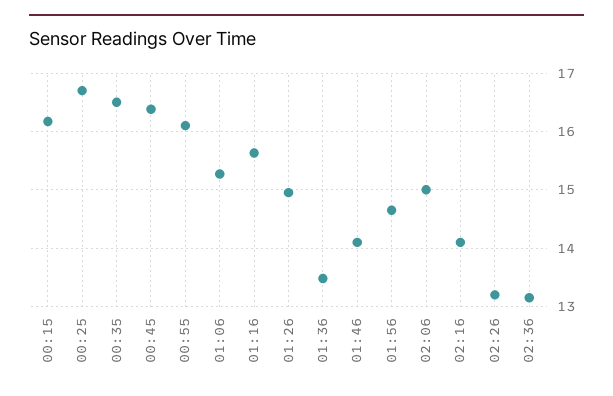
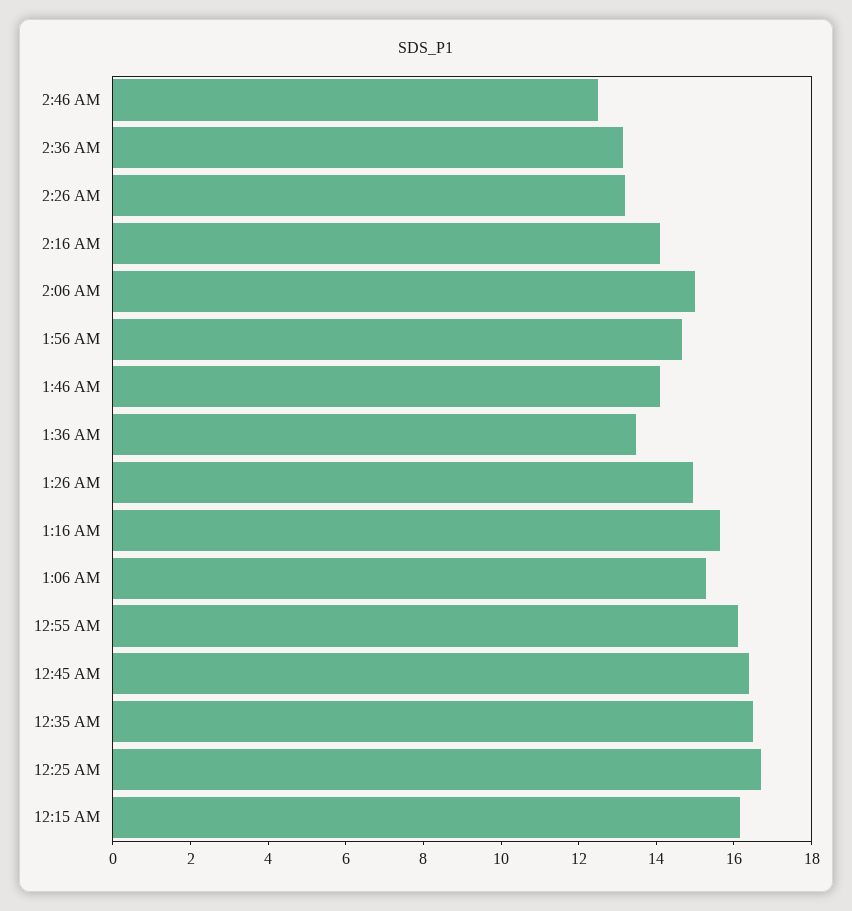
2:46 AM: none -> 12.5

